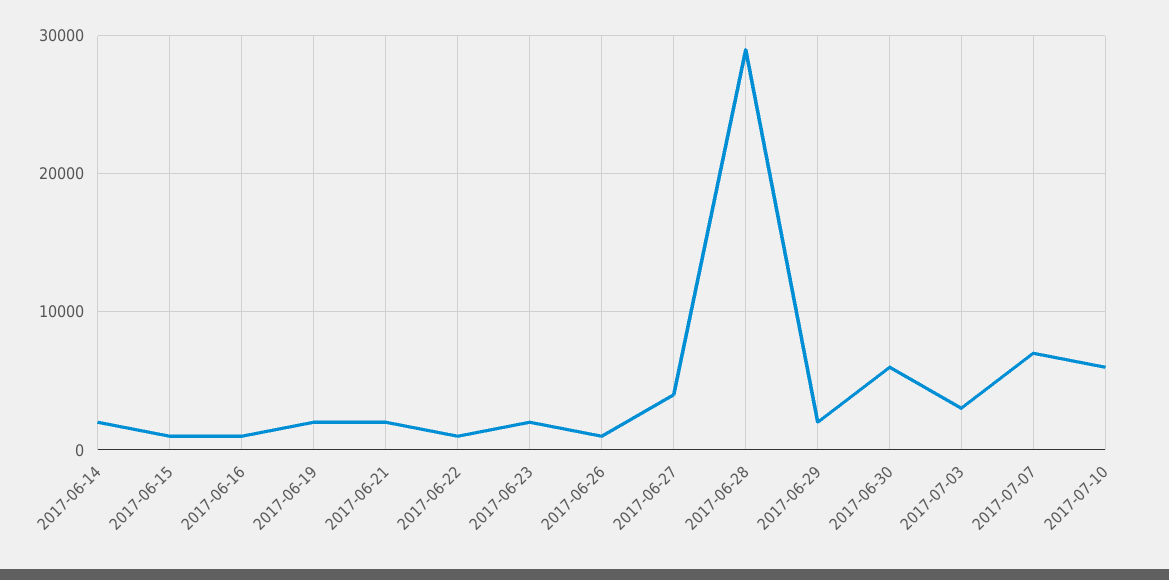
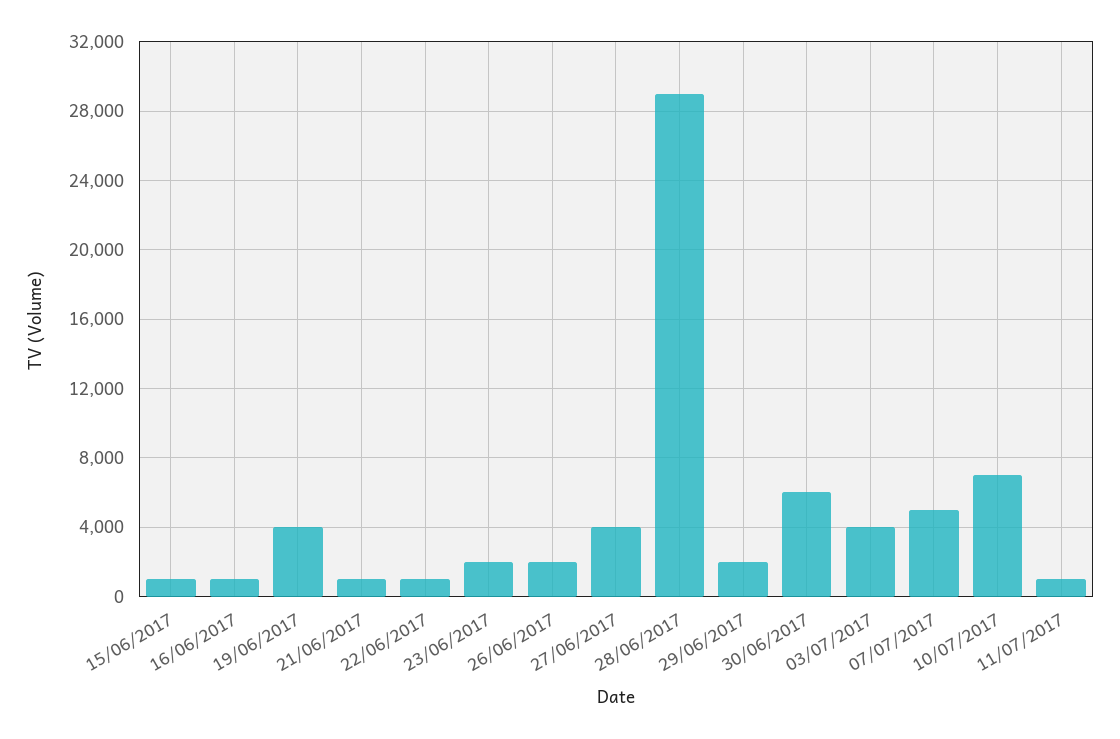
2017-06-14: 2000 -> none
2017-06-19: 2000 -> 4000
2017-06-21: 2000 -> 1000
2017-06-26: 1000 -> 2000
2017-07-03: 3000 -> 4000
2017-07-07: 7000 -> 5000
2017-07-10: 6000 -> 7000
11/07/2017: none -> 1000

